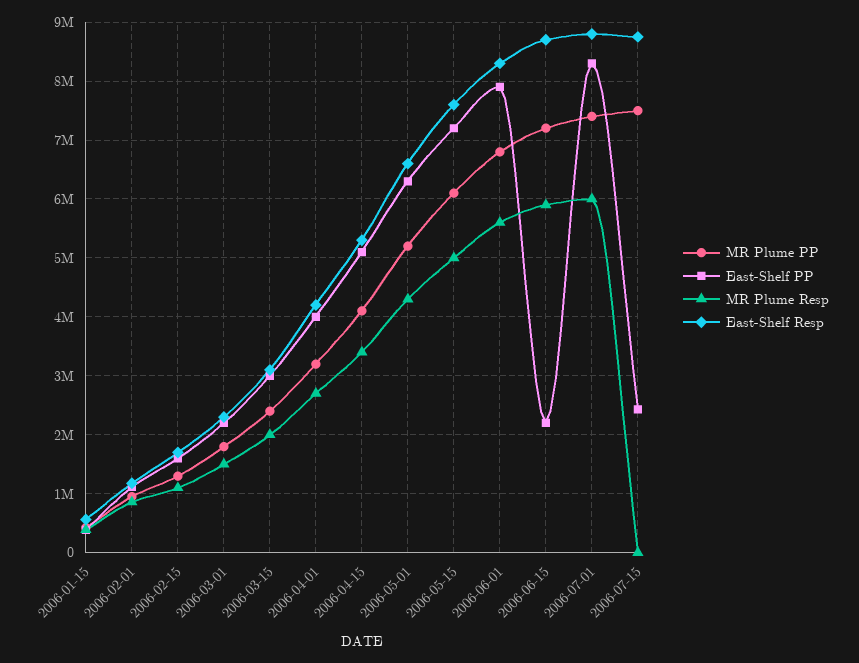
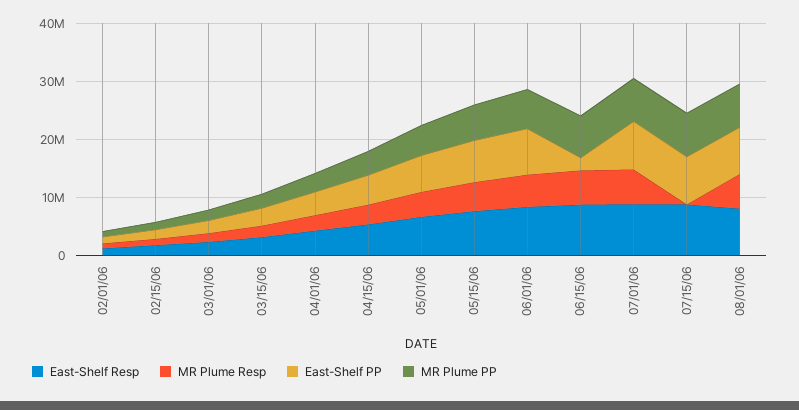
MR Plume PP, 2006-01-15: 400000 -> none
East-Shelf PP, 2006-01-15: 400000 -> none
MR Plume Resp, 2006-01-15: 400000 -> none
East-Shelf Resp, 2006-01-15: 600000 -> none
East-Shelf PP, 2006-07-15: 2400000 -> 8000000
East-Shelf Resp, 08/01/06: none -> 8000000
MR Plume Resp, 08/01/06: none -> 6000000
East-Shelf PP, 08/01/06: none -> 8000000
MR Plume PP, 08/01/06: none -> 8000000

